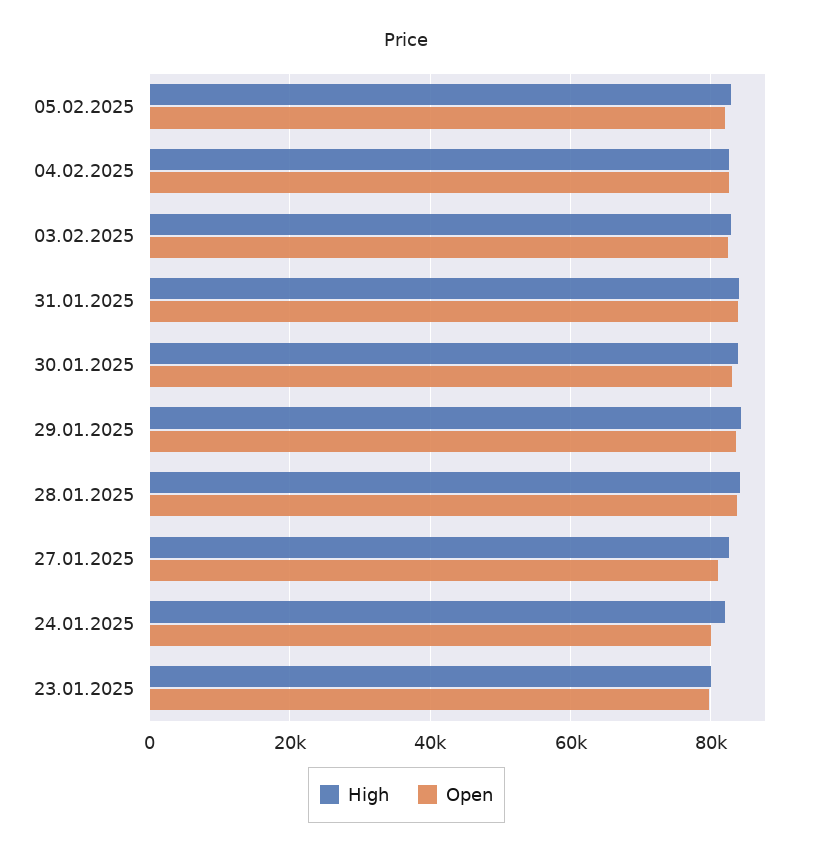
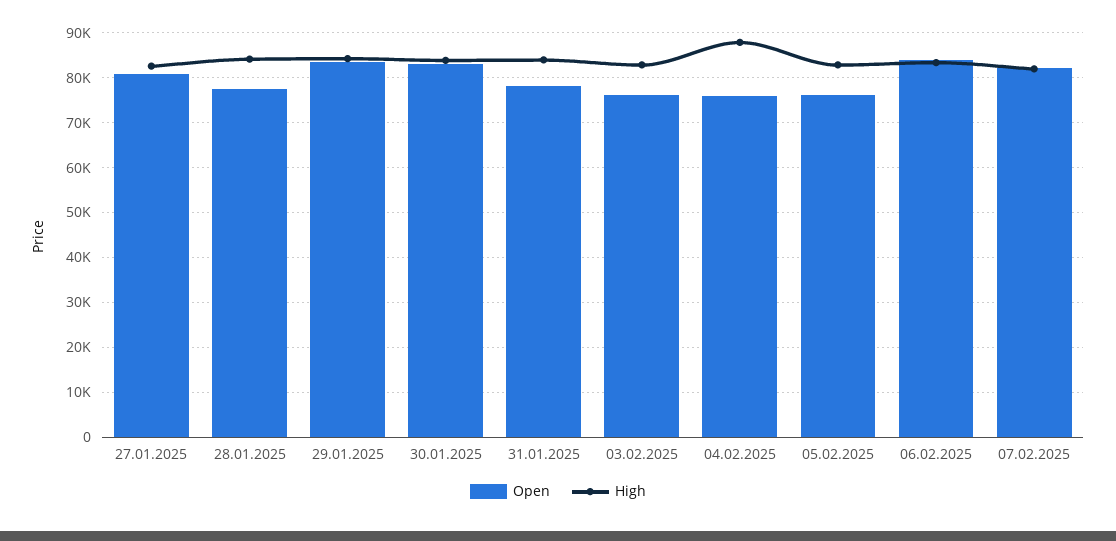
Open, 05.02.2025: 82000 -> 76000
High, 04.02.2025: 82000 -> 88000
Open, 04.02.2025: 82000 -> 76000
Open, 03.02.2025: 82000 -> 76000
Open, 31.01.2025: 84000 -> 78000
Open, 28.01.2025: 84000 -> 78000
High, 24.01.2025: 82000 -> none
Open, 24.01.2025: 80000 -> none
High, 23.01.2025: 80000 -> none
Open, 23.01.2025: 80000 -> none
Open, 06.02.2025: none -> 84000
High, 06.02.2025: none -> 84000
Open, 07.02.2025: none -> 82000
High, 07.02.2025: none -> 82000

